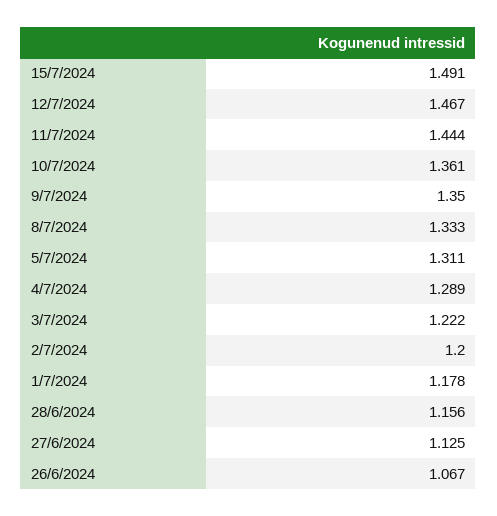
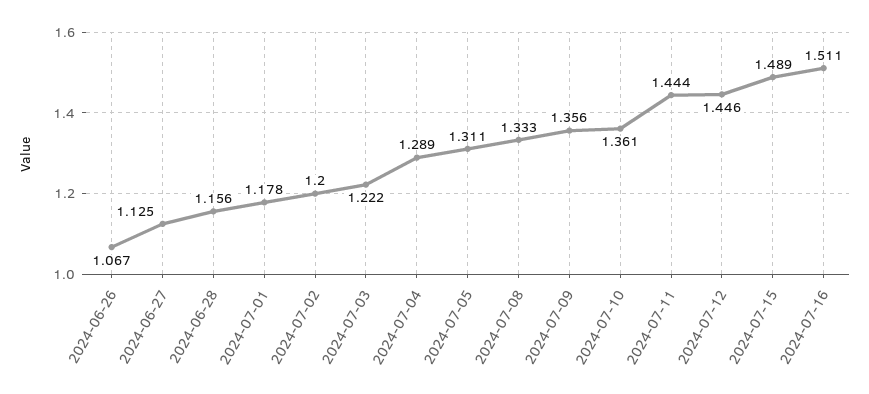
15/7/2024: 1.491 -> 1.489
12/7/2024: 1.467 -> 1.446
9/7/2024: 1.35 -> 1.356
2024-07-16: none -> 1.511

